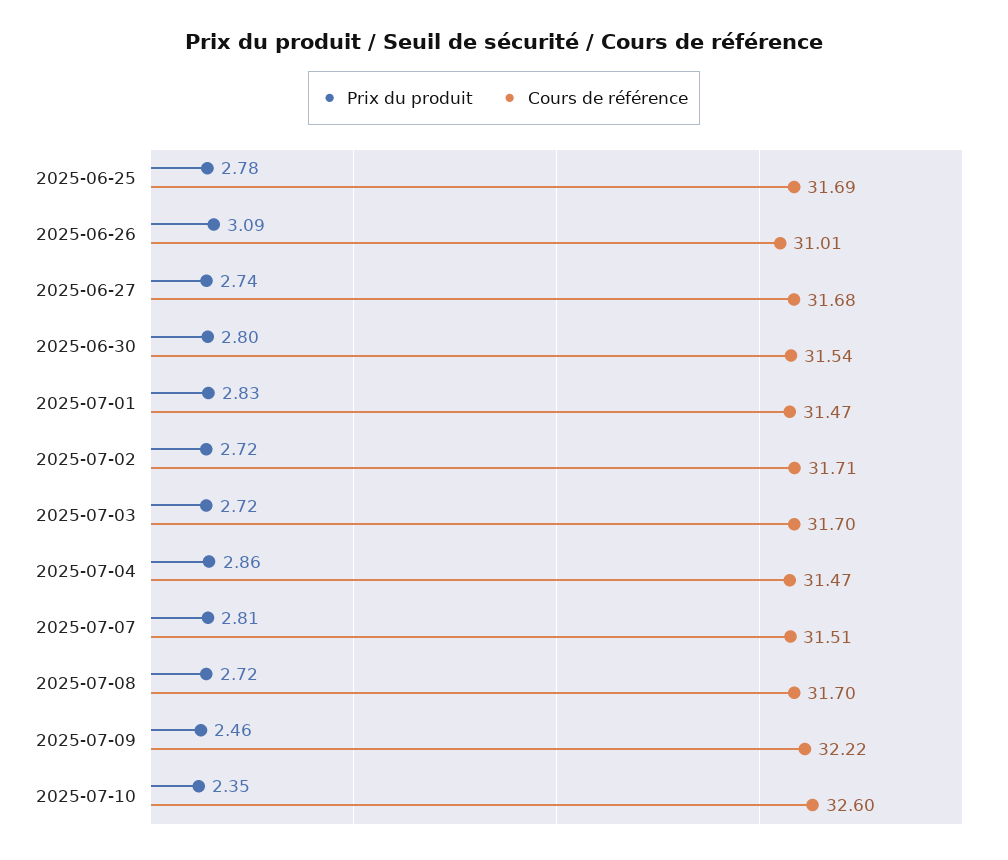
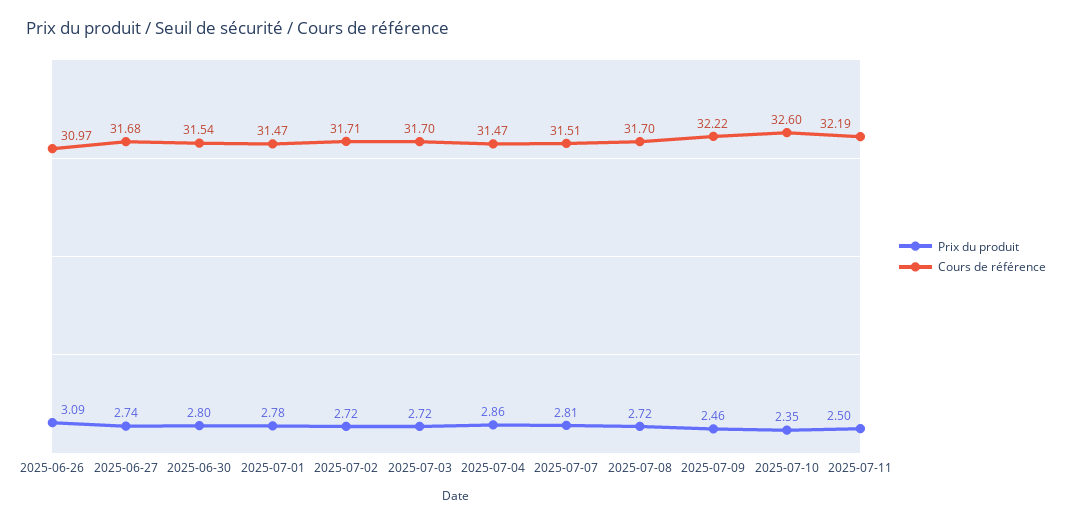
Prix du produit, 2025-06-25: 2.78 -> none
Cours de référence, 2025-06-25: 31.69 -> none
Cours de référence, 2025-06-26: 31.01 -> 30.97
Prix du produit, 2025-07-01: 2.83 -> 2.78
Prix du produit, 2025-07-11: none -> 2.5
Cours de référence, 2025-07-11: none -> 32.19

